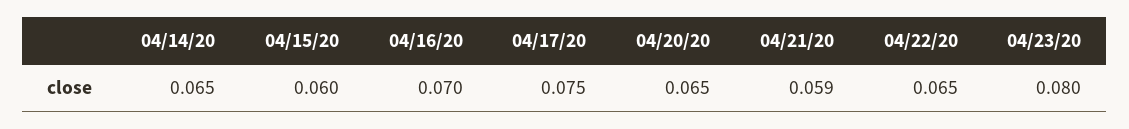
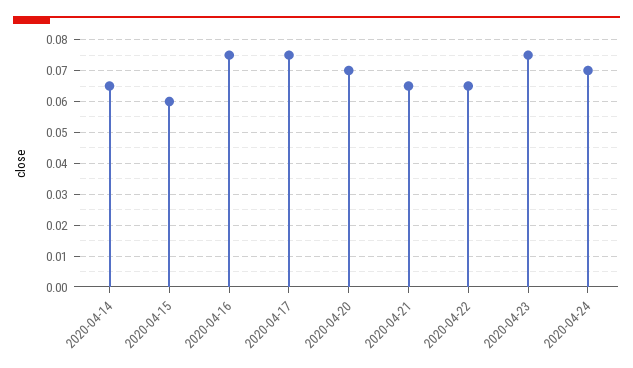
04/16/20: 0.07 -> 0.075
04/20/20: 0.065 -> 0.07
04/21/20: 0.059 -> 0.065
04/23/20: 0.08 -> 0.075
2020-04-24: none -> 0.07

